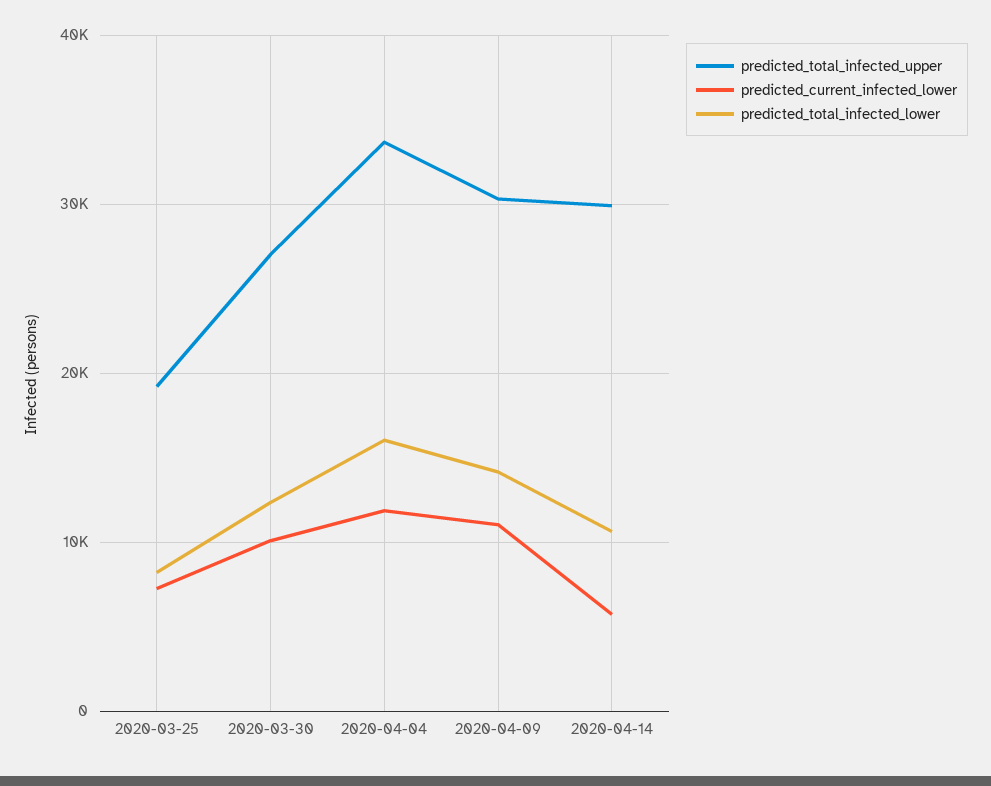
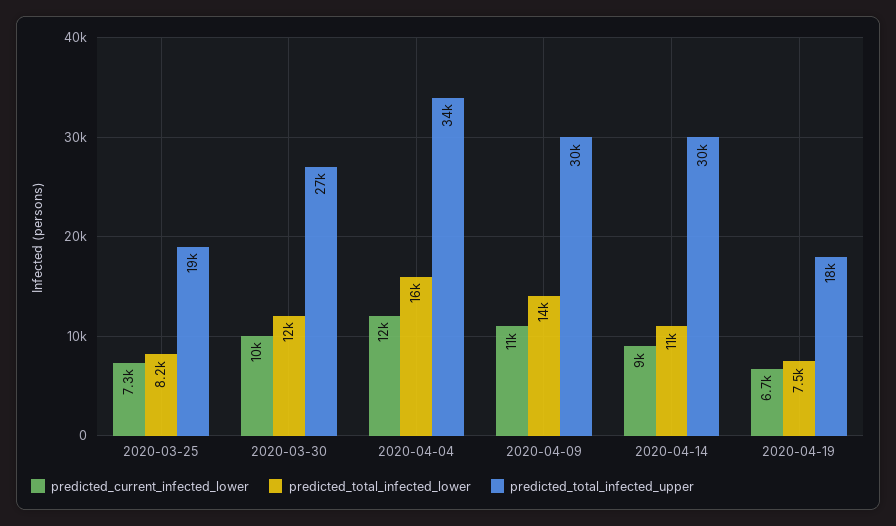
predicted_current_infected_lower, 2020-04-14: 6000 -> 9000
predicted_current_infected_lower, 2020-04-19: none -> 6700
predicted_total_infected_lower, 2020-04-19: none -> 7500
predicted_total_infected_upper, 2020-04-19: none -> 18000

